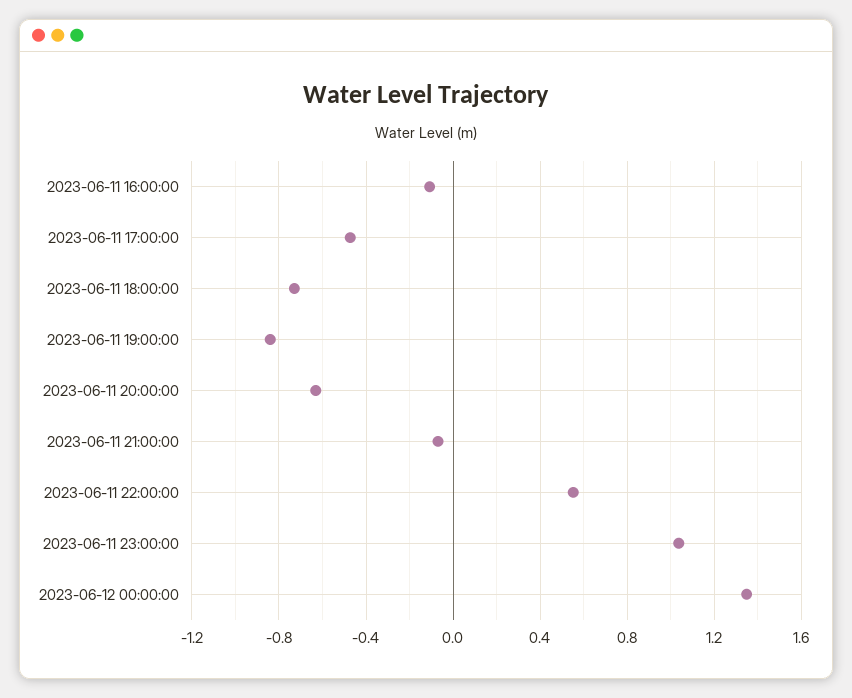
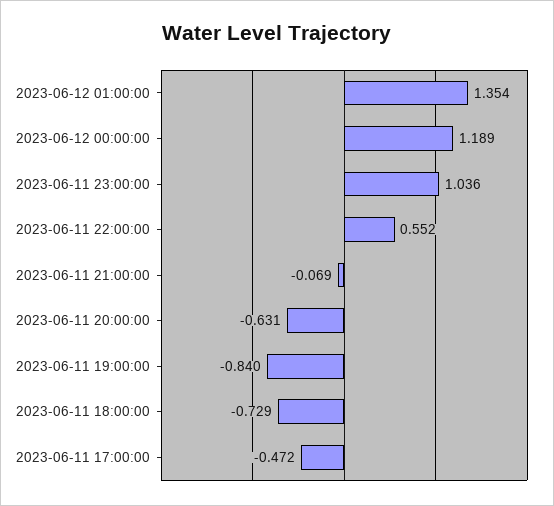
2023-06-11 16:00:00: -0.1 -> none
2023-06-12 00:00:00: 1.35 -> 1.189
2023-06-12 01:00:00: none -> 1.354

